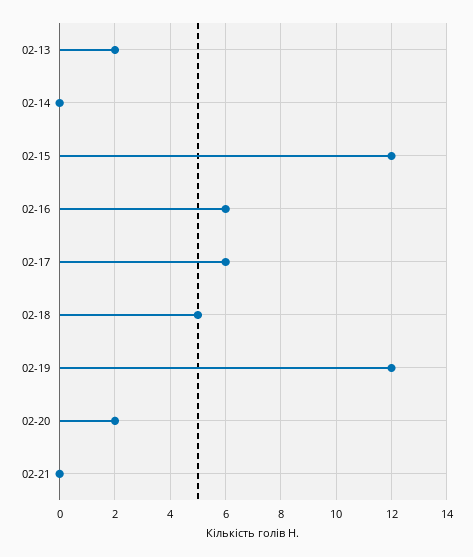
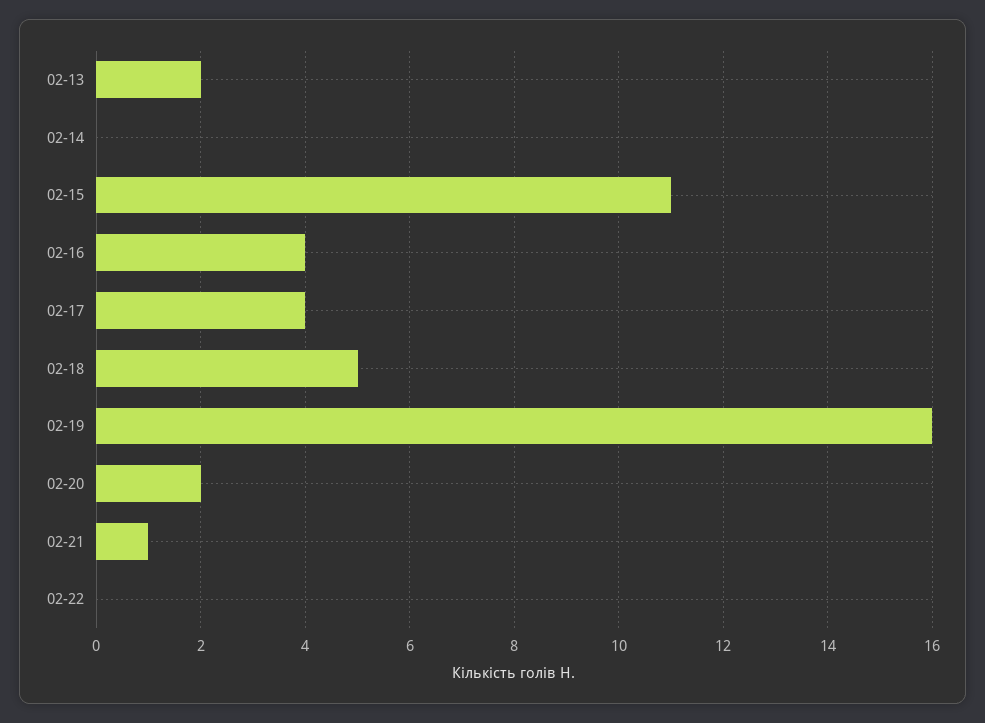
02-15: 12 -> 11
02-16: 6 -> 4
02-17: 6 -> 4
02-19: 12 -> 16
02-21: 0 -> 1
02-22: none -> 0

